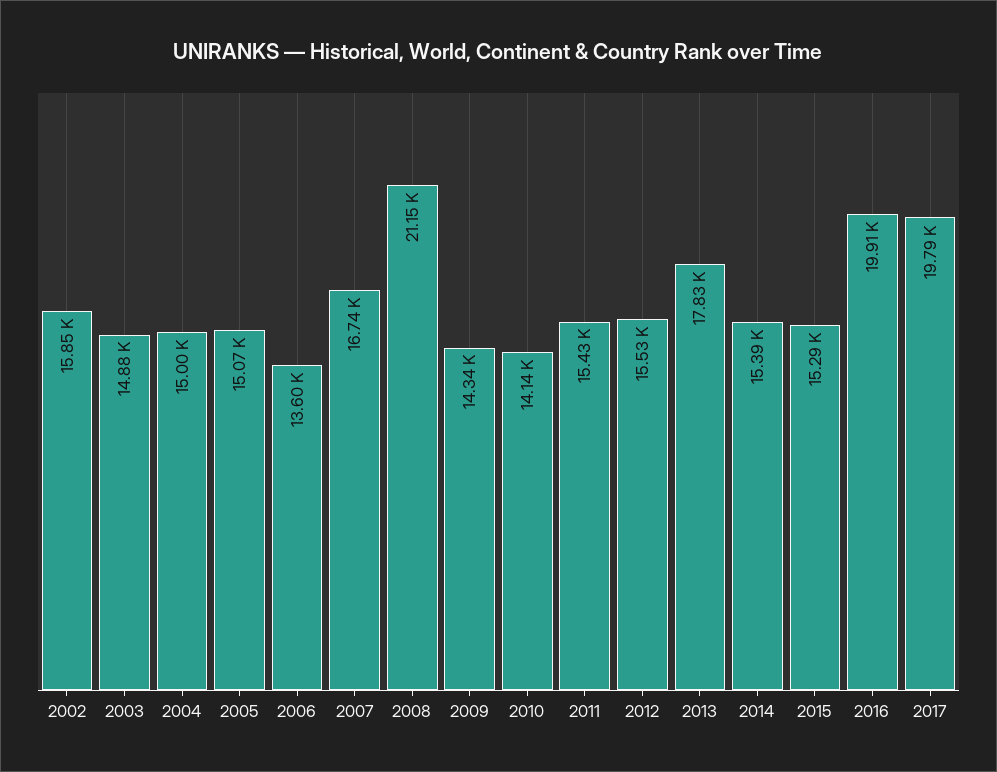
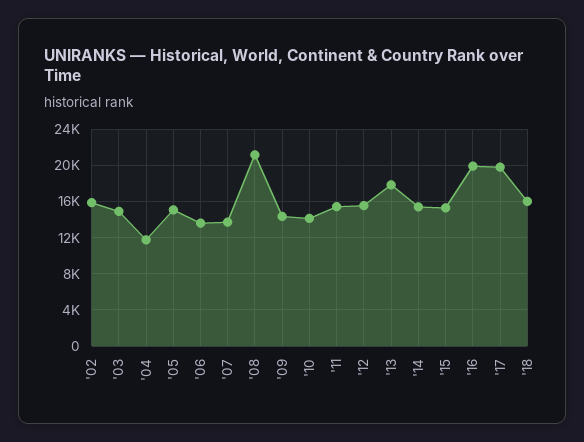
2004: 15000 -> 12000
2007: 16740 -> 14000
'18: none -> 16000

